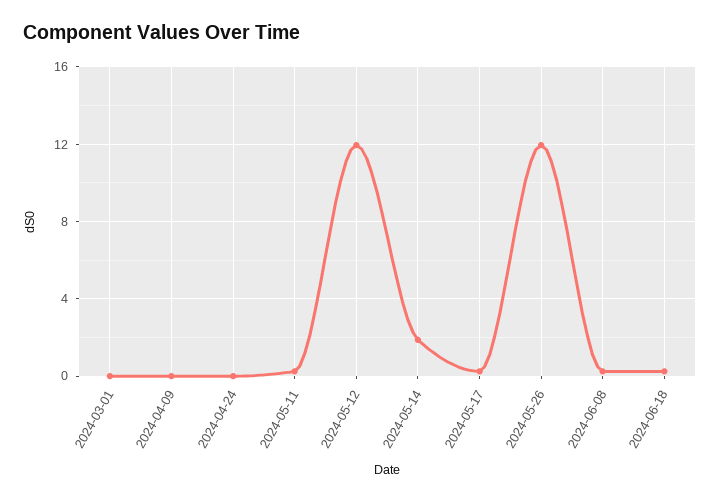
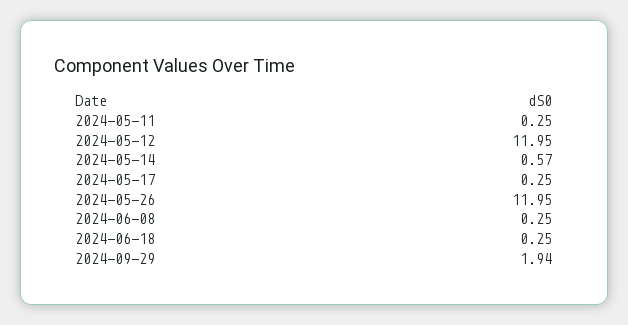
2024-03-01: 0 -> none
2024-04-09: 0 -> none
2024-04-24: 0 -> none
2024-05-14: 2 -> 0.57
2024-09-29: none -> 1.94

